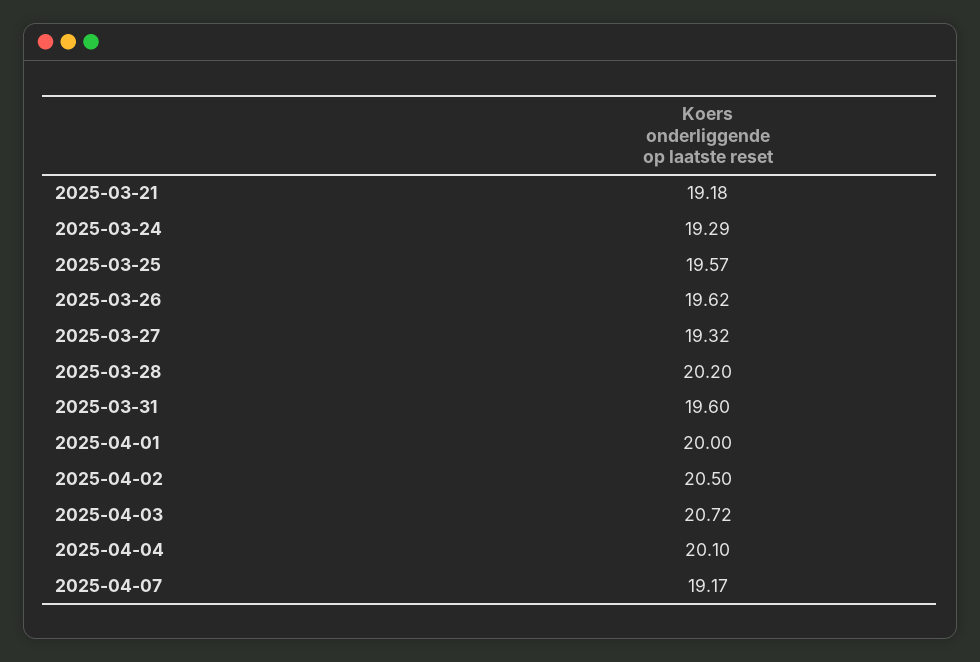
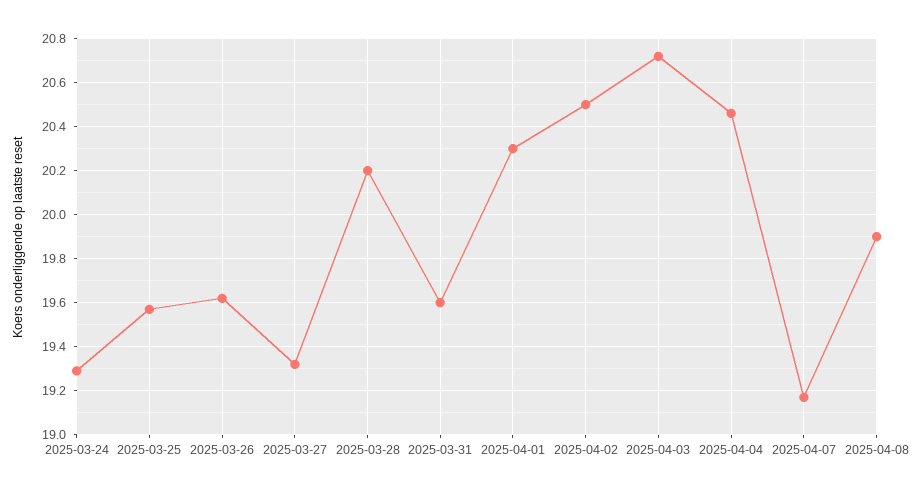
2025-03-21: 19.18 -> none
2025-04-01: 20 -> 20.3
2025-04-04: 20.1 -> 20.45
2025-04-08: none -> 19.9

